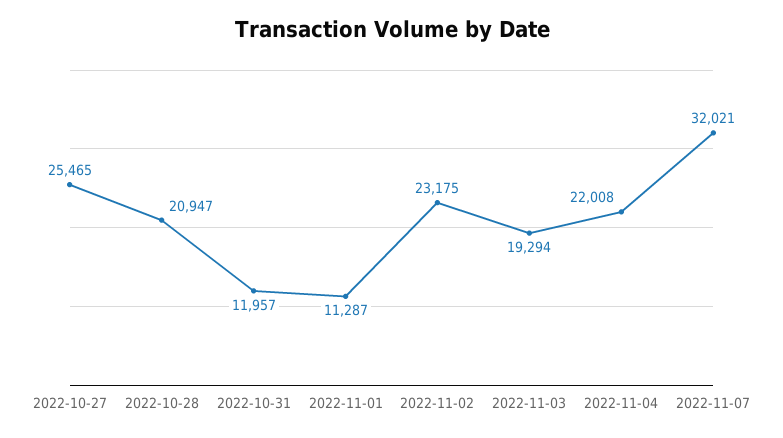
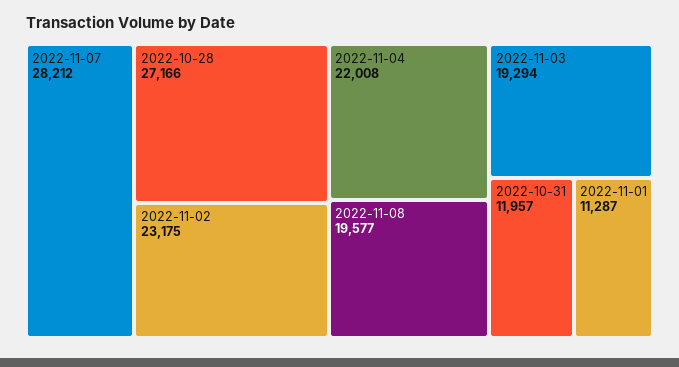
2022-10-27: 25465 -> none
2022-10-28: 20947 -> 27166
2022-11-07: 32021 -> 28212
2022-11-08: none -> 19577

